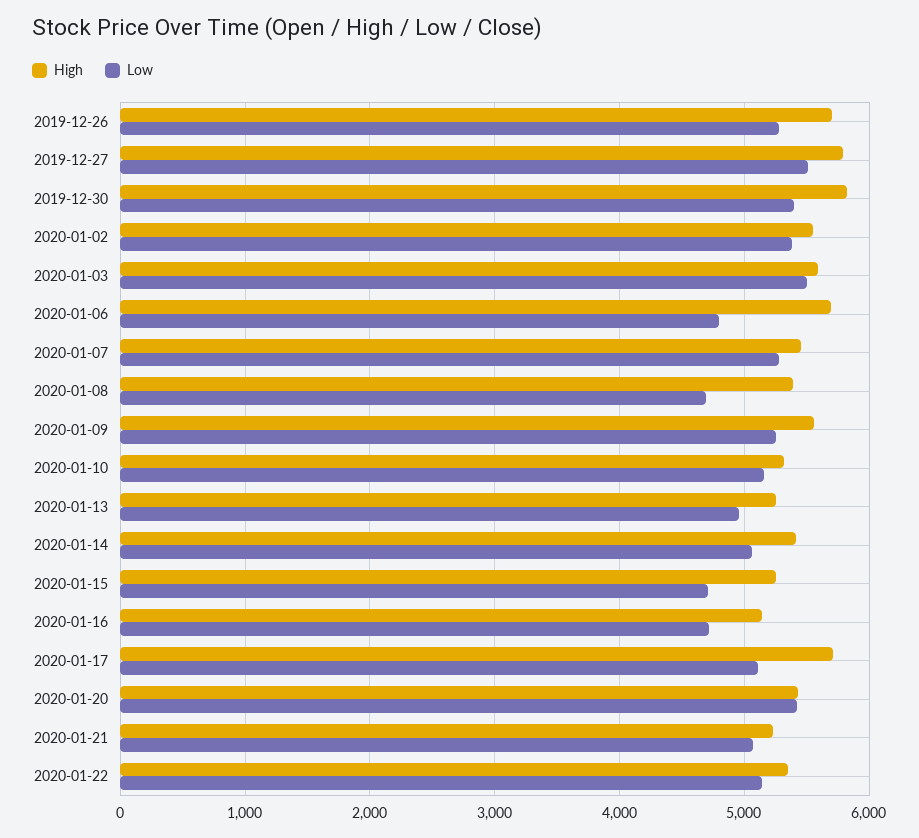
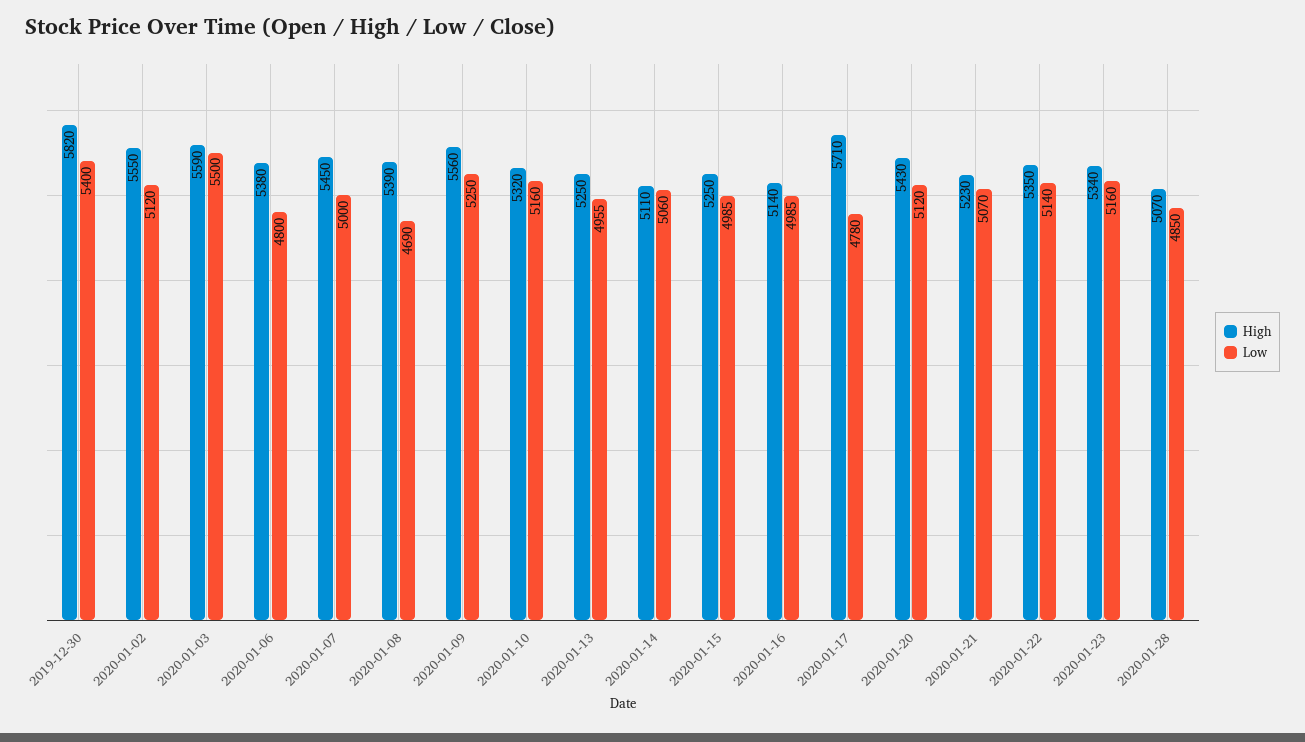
High, 2019-12-26: 5700 -> none
Low, 2019-12-26: 5300 -> none
High, 2019-12-27: 5800 -> none
Low, 2019-12-27: 5500 -> none
Low, 2020-01-02: 5400 -> 5120
High, 2020-01-06: 5700 -> 5380
Low, 2020-01-07: 5300 -> 5000
High, 2020-01-14: 5400 -> 5110
Low, 2020-01-15: 4700 -> 4985
Low, 2020-01-16: 4700 -> 4985
Low, 2020-01-17: 5100 -> 4780
Low, 2020-01-20: 5400 -> 5120
High, 2020-01-23: none -> 5340
Low, 2020-01-23: none -> 5160
High, 2020-01-28: none -> 5070
Low, 2020-01-28: none -> 4850

